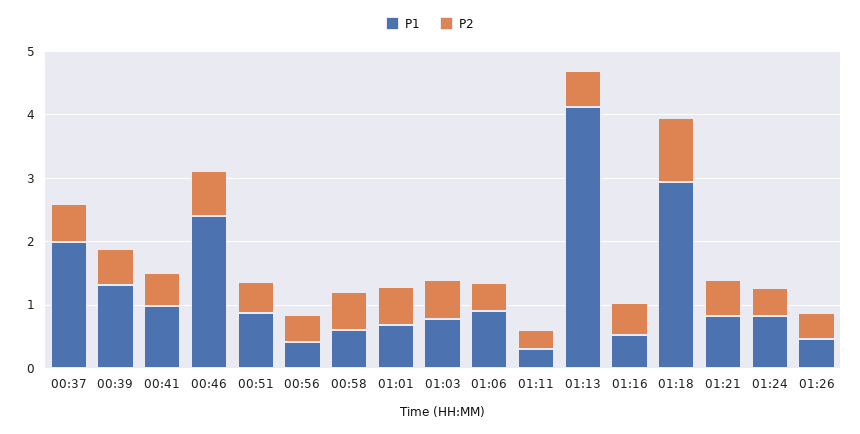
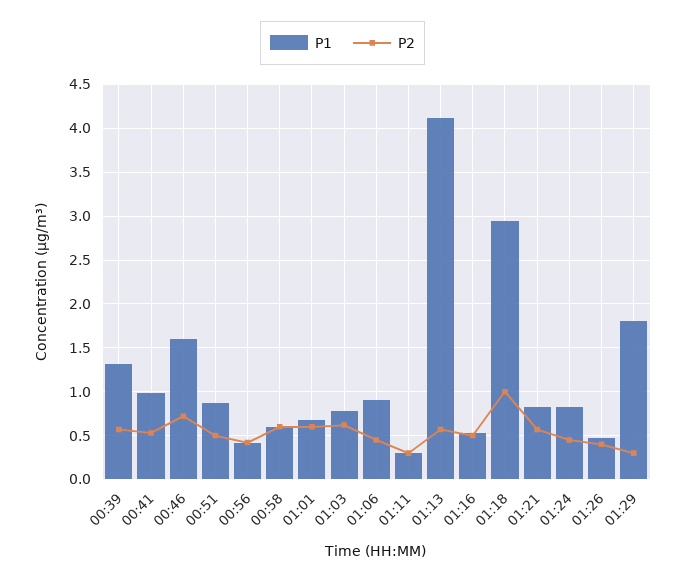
P1, 00:37: 2 -> none
P2, 00:37: 0.6 -> none
P1, 00:46: 2.4 -> 1.6
P1, 01:29: none -> 1.8
P2, 01:29: none -> 0.3

